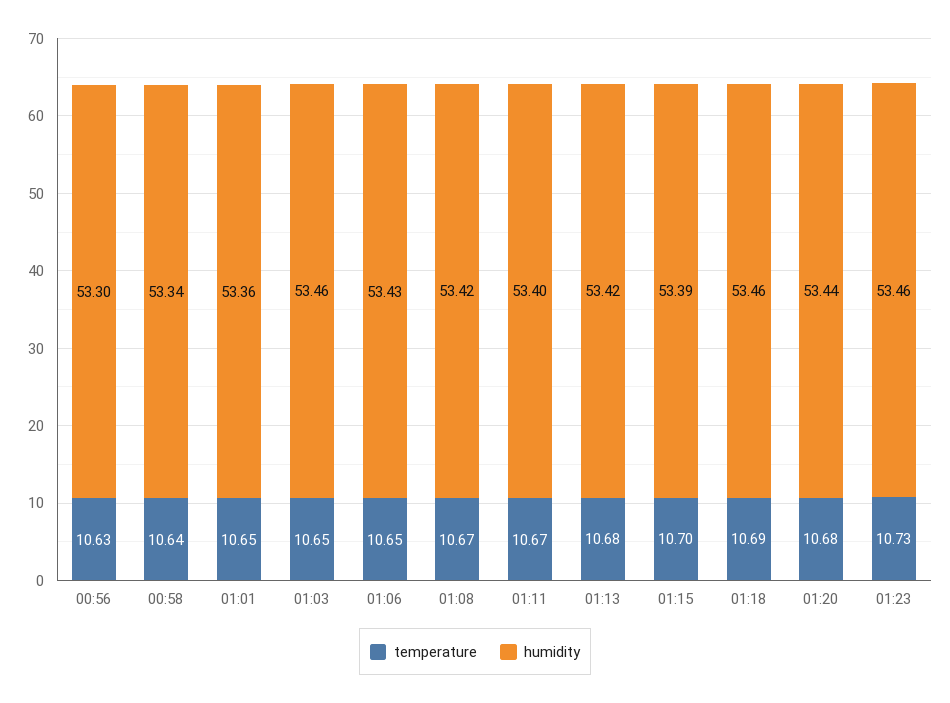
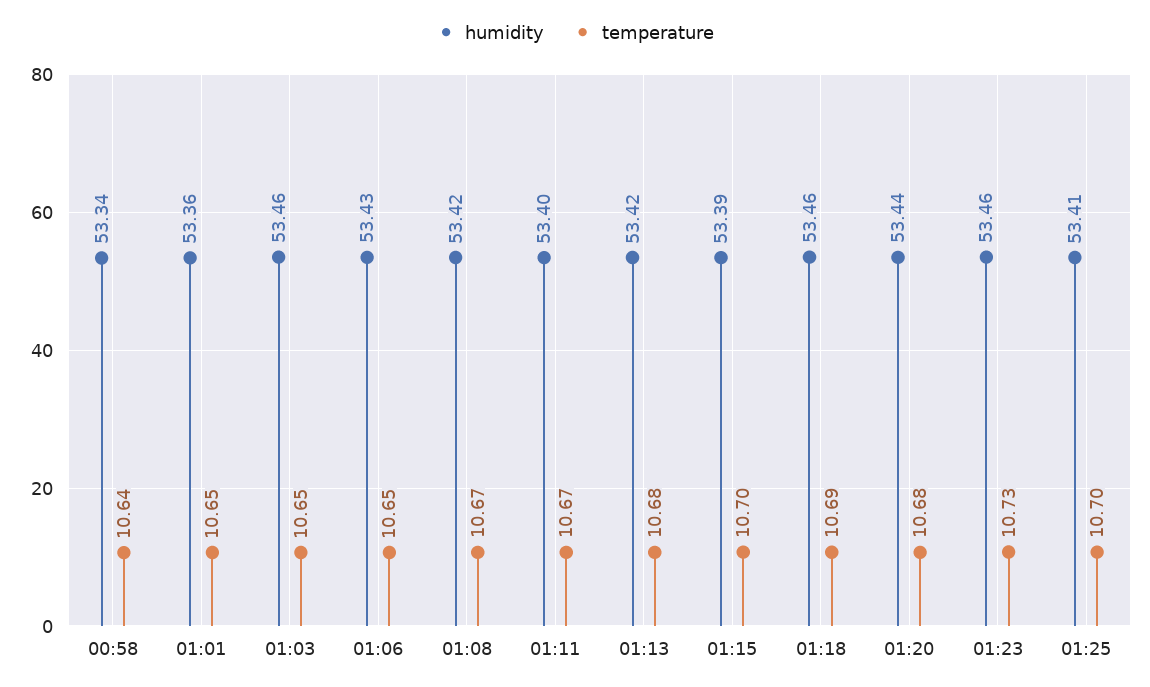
temperature, 00:56: 10.63 -> none
humidity, 00:56: 53.3 -> none
humidity, 01:25: none -> 53.41
temperature, 01:25: none -> 10.7

